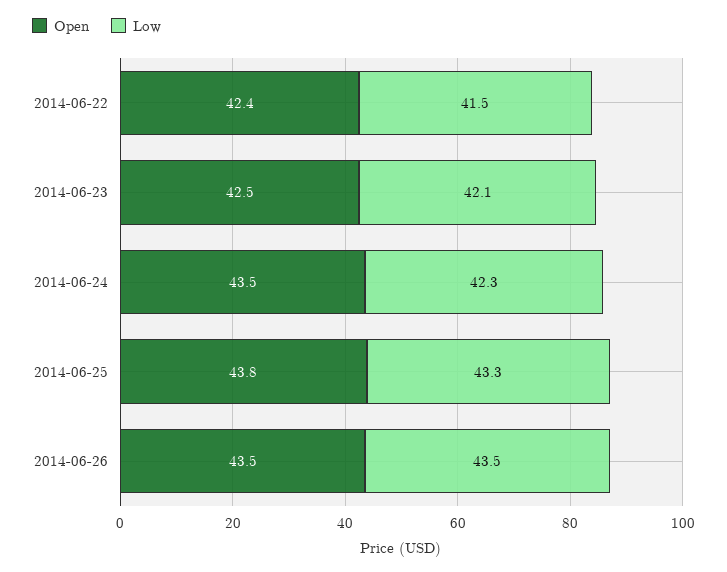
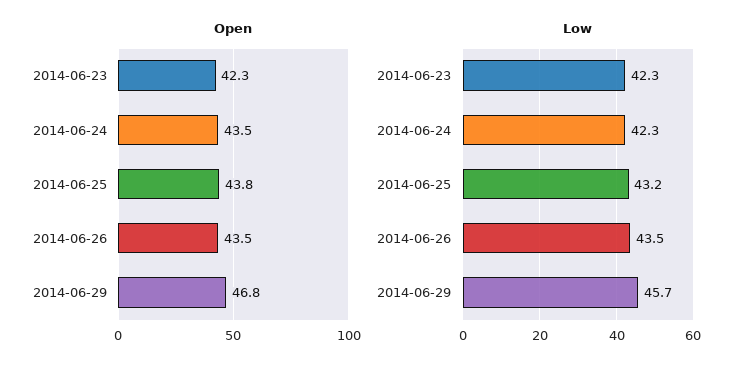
Open, 2014-06-22: 42.4 -> none
Low, 2014-06-22: 41.5 -> none
Open, 2014-06-23: 42.5 -> 42.3
Low, 2014-06-23: 42.1 -> 42.3
Low, 2014-06-25: 43.3 -> 43.2
Open, 2014-06-29: none -> 46.8
Low, 2014-06-29: none -> 45.7

